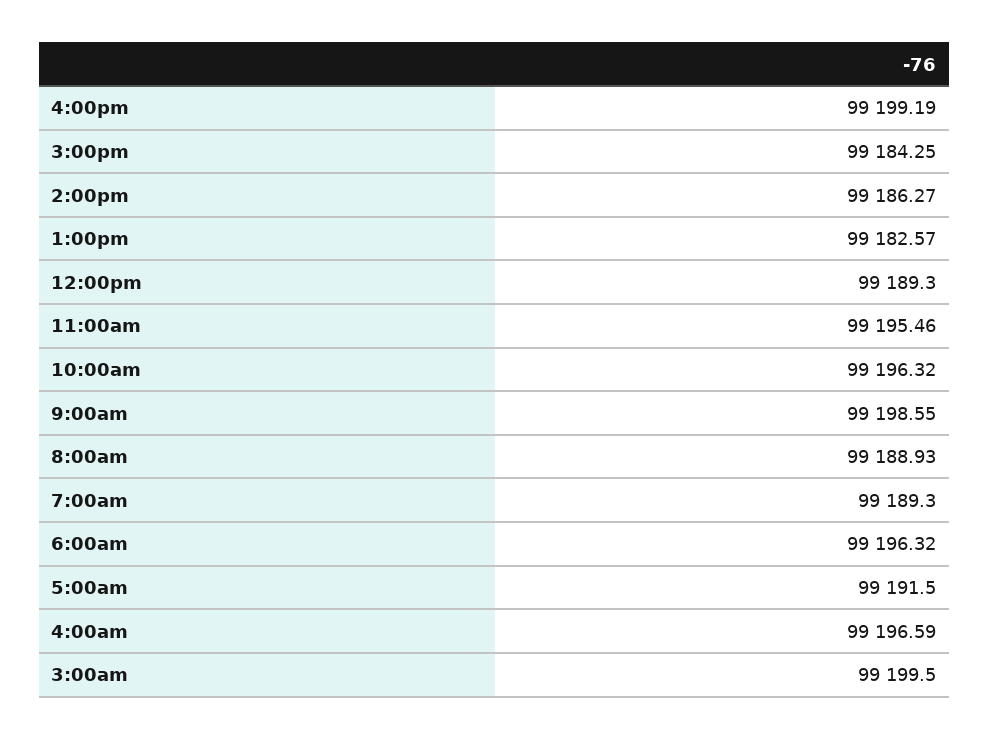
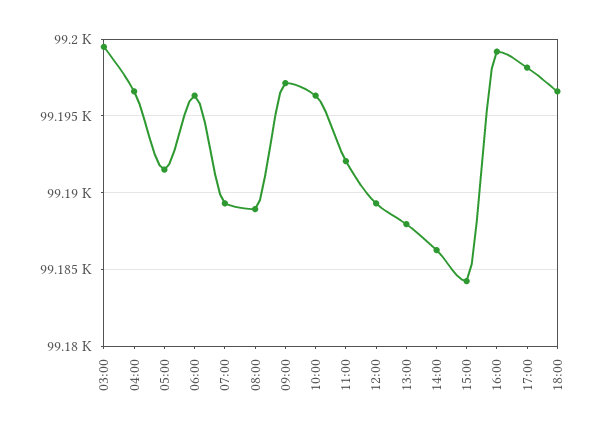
1:00pm: 99182.57 -> 99188
11:00am: 99195.46 -> 99192
9:00am: 99198.55 -> 99197
17:00: none -> 99198
18:00: none -> 99196.5

